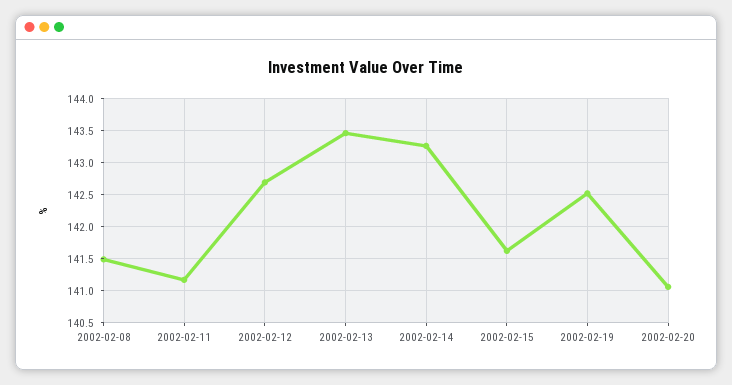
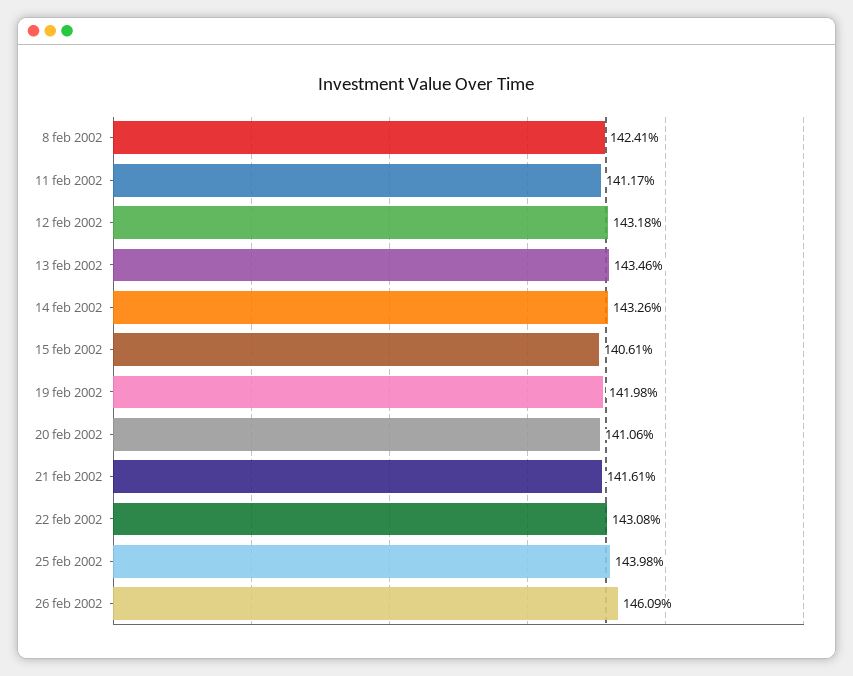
2002-02-08: 141.5 -> 142.41
2002-02-12: 142.7 -> 143.18
2002-02-15: 141.6 -> 140.61
2002-02-19: 142.5 -> 141.98
21 feb 2002: none -> 141.61
22 feb 2002: none -> 143.08
25 feb 2002: none -> 143.98
26 feb 2002: none -> 146.09

